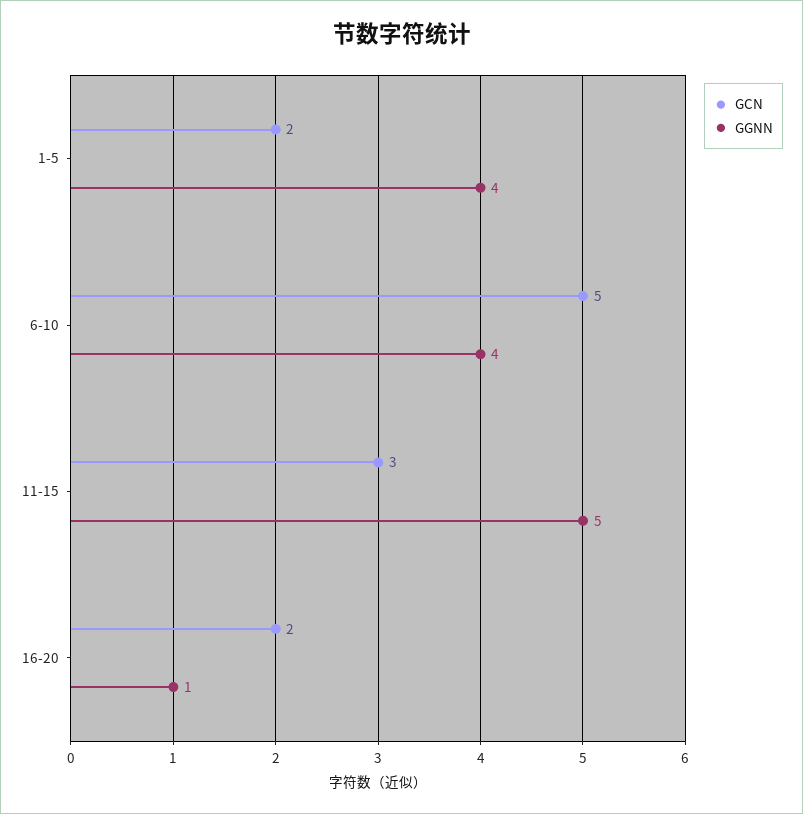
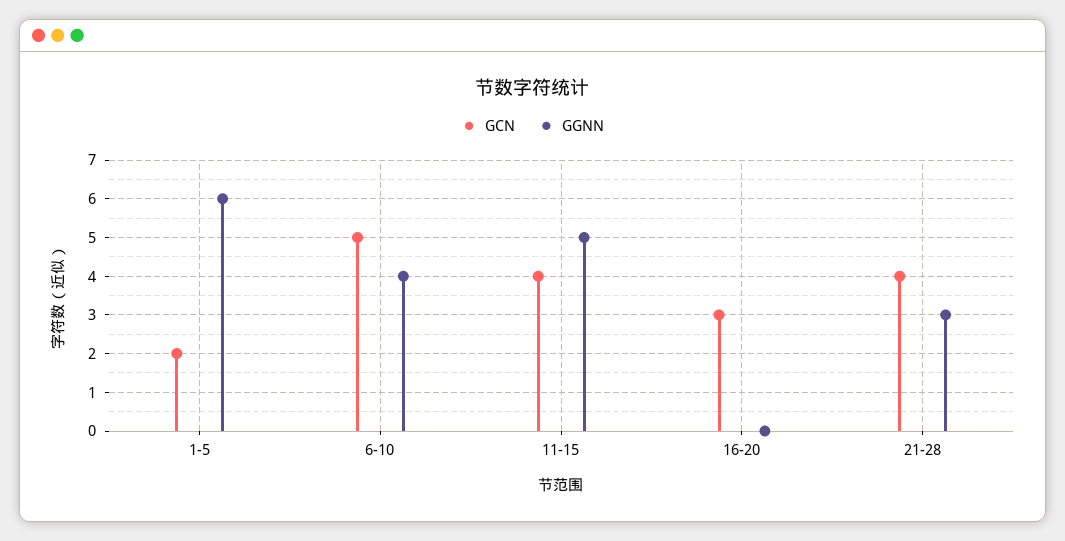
GGNN, 1-5: 4 -> 6
GCN, 11-15: 3 -> 4
GCN, 16-20: 2 -> 3
GGNN, 16-20: 1 -> 0
GCN, 21-28: none -> 4
GGNN, 21-28: none -> 3

